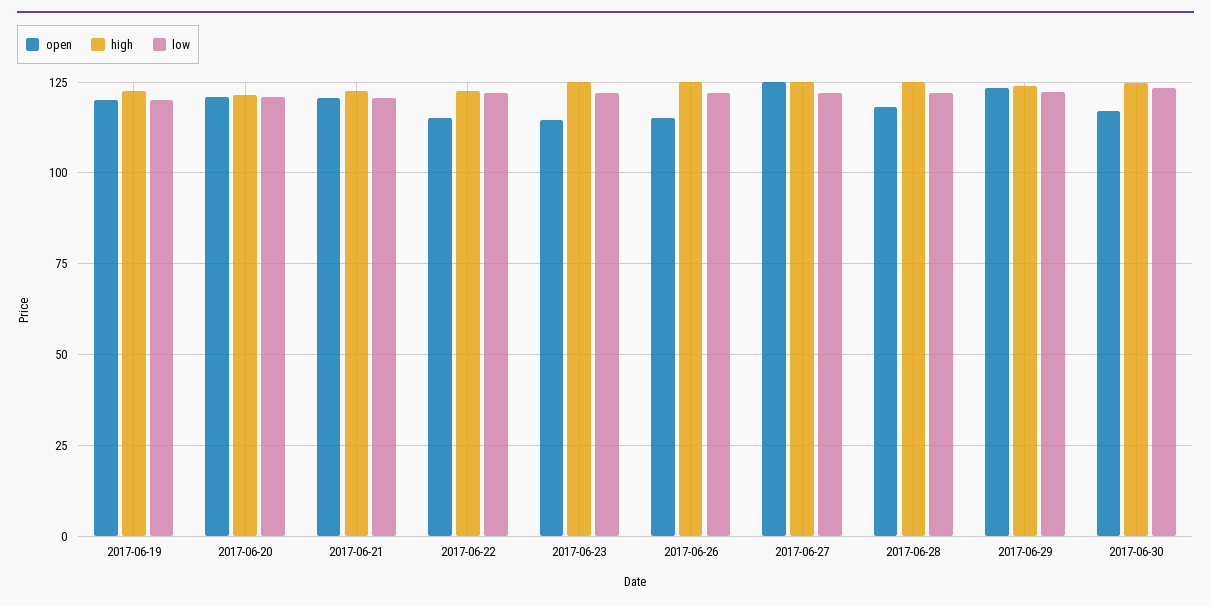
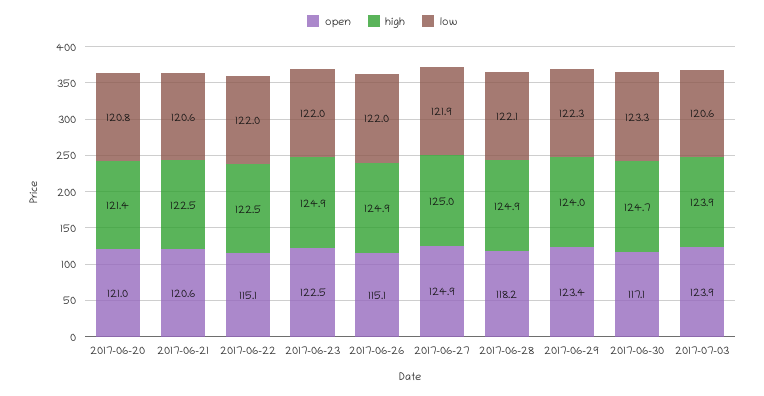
open, 2017-06-19: 120 -> none
high, 2017-06-19: 122.5 -> none
low, 2017-06-19: 120 -> none
open, 2017-06-23: 115 -> 122.5
open, 2017-07-03: none -> 123.9
high, 2017-07-03: none -> 123.9
low, 2017-07-03: none -> 120.6

